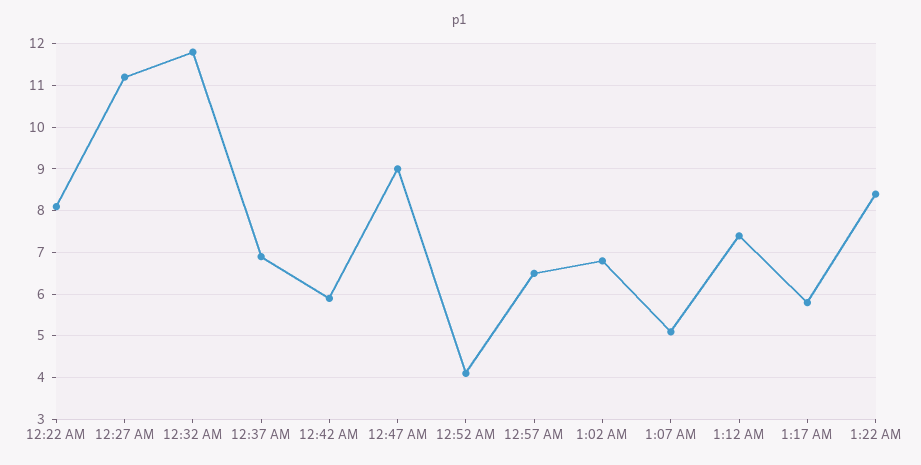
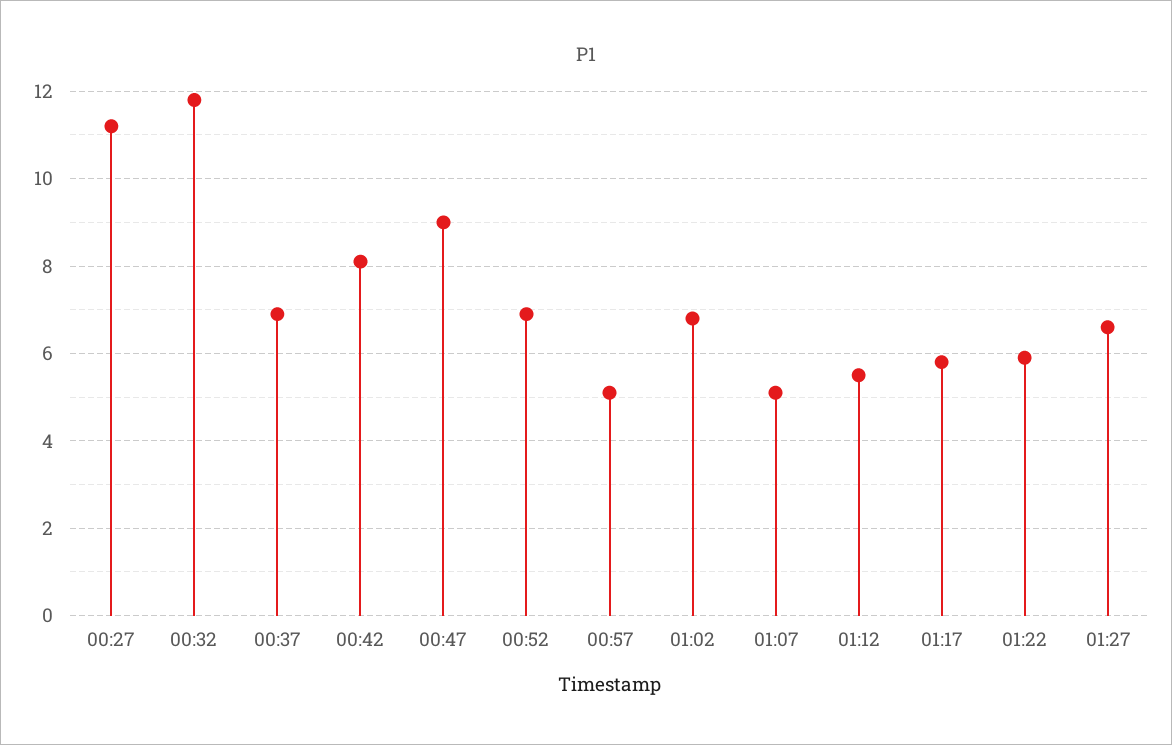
12:22 AM: 8 -> none
12:42 AM: 6 -> 8
12:52 AM: 4 -> 7
12:57 AM: 6.5 -> 5
1:12 AM: 7.5 -> 5.5
1:22 AM: 8.5 -> 6
01:27: none -> 6.5

